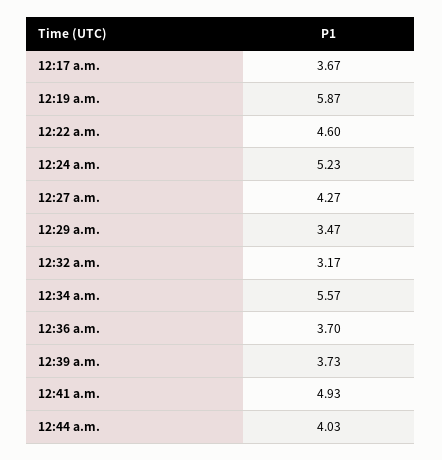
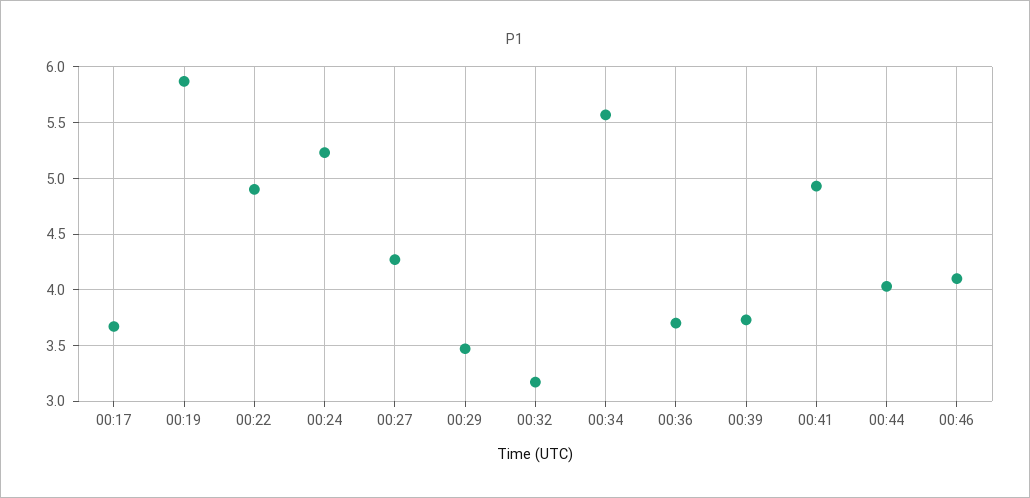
12:22 a.m.: 4.6 -> 4.9
00:46: none -> 4.1

